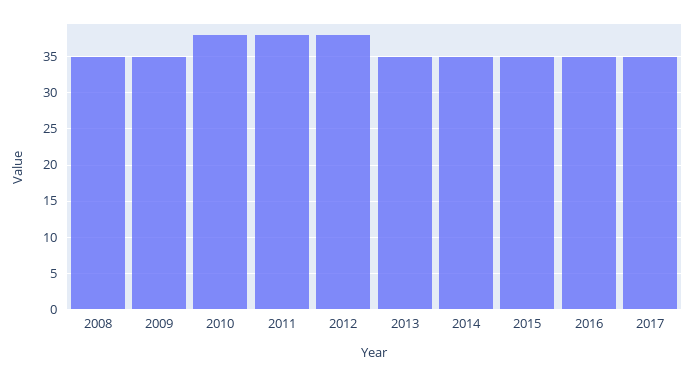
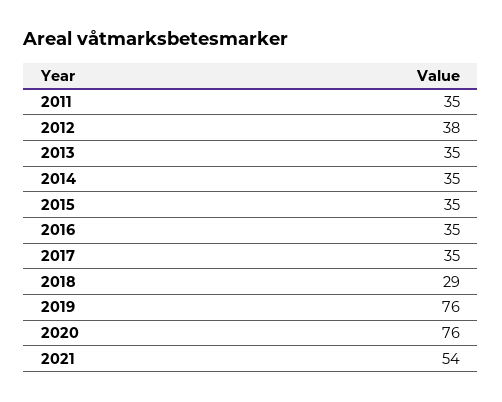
2008: 35 -> none
2009: 35 -> none
2010: 38 -> none
2011: 38 -> 35
2018: none -> 29
2019: none -> 76
2020: none -> 76
2021: none -> 54

